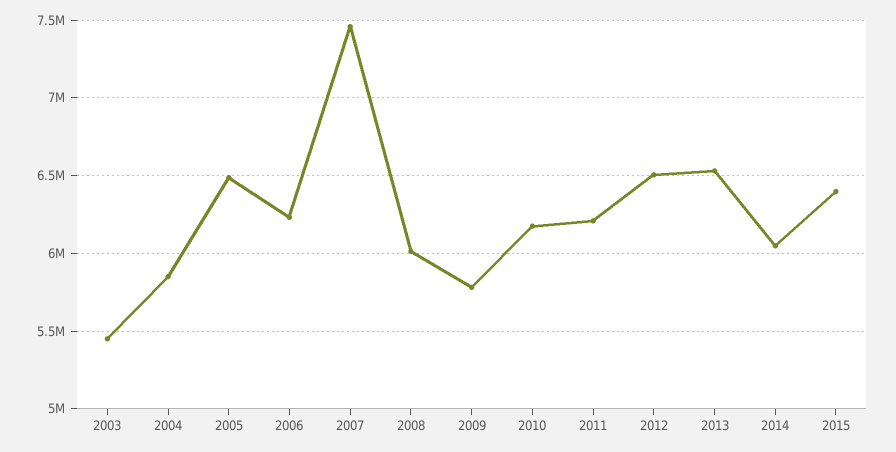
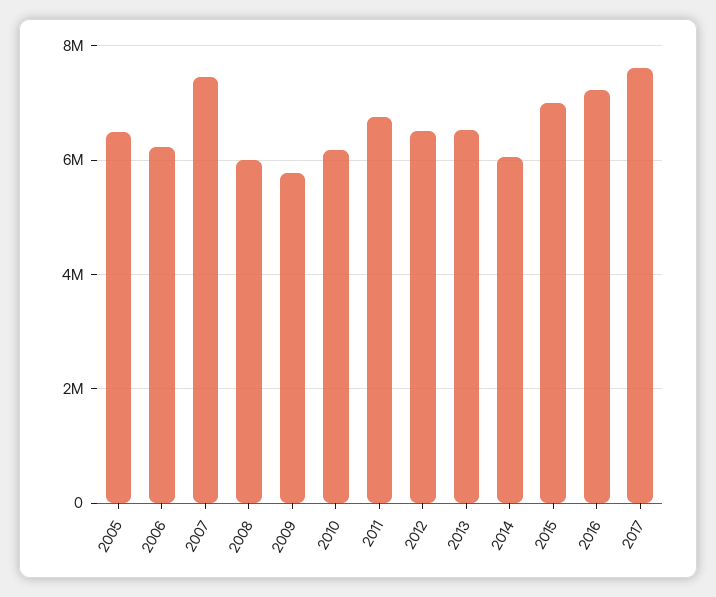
2003: 5450000 -> none
2004: 5850000 -> none
2011: 6200000 -> 6800000
2015: 6400000 -> 7000000
2016: none -> 7200000
2017: none -> 7600000

